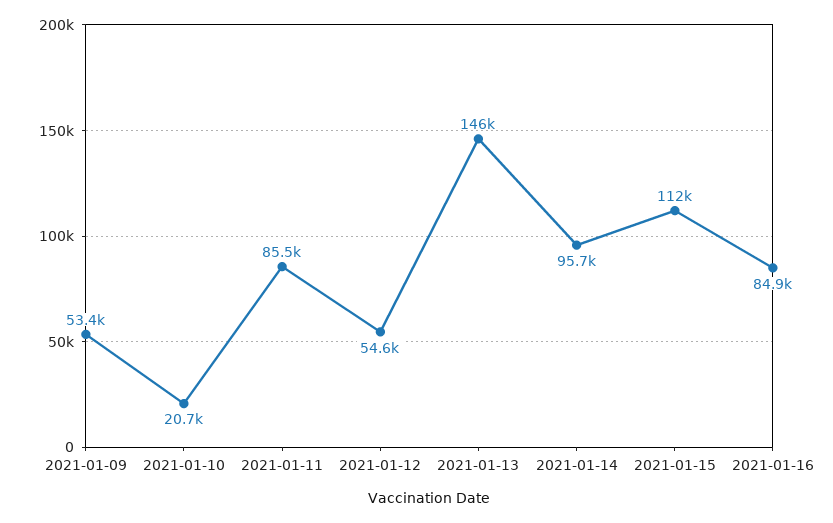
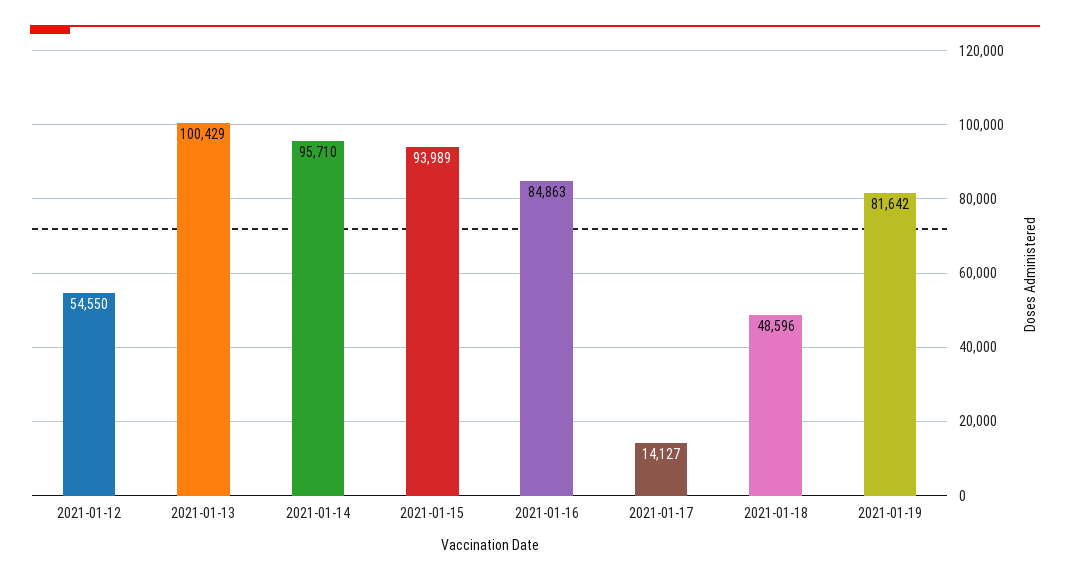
2021-01-09: 53400 -> none
2021-01-10: 20700 -> none
2021-01-11: 85500 -> none
2021-01-13: 146000 -> 100429
2021-01-15: 112000 -> 93989
2021-01-17: none -> 14127
2021-01-18: none -> 48596
2021-01-19: none -> 81642

